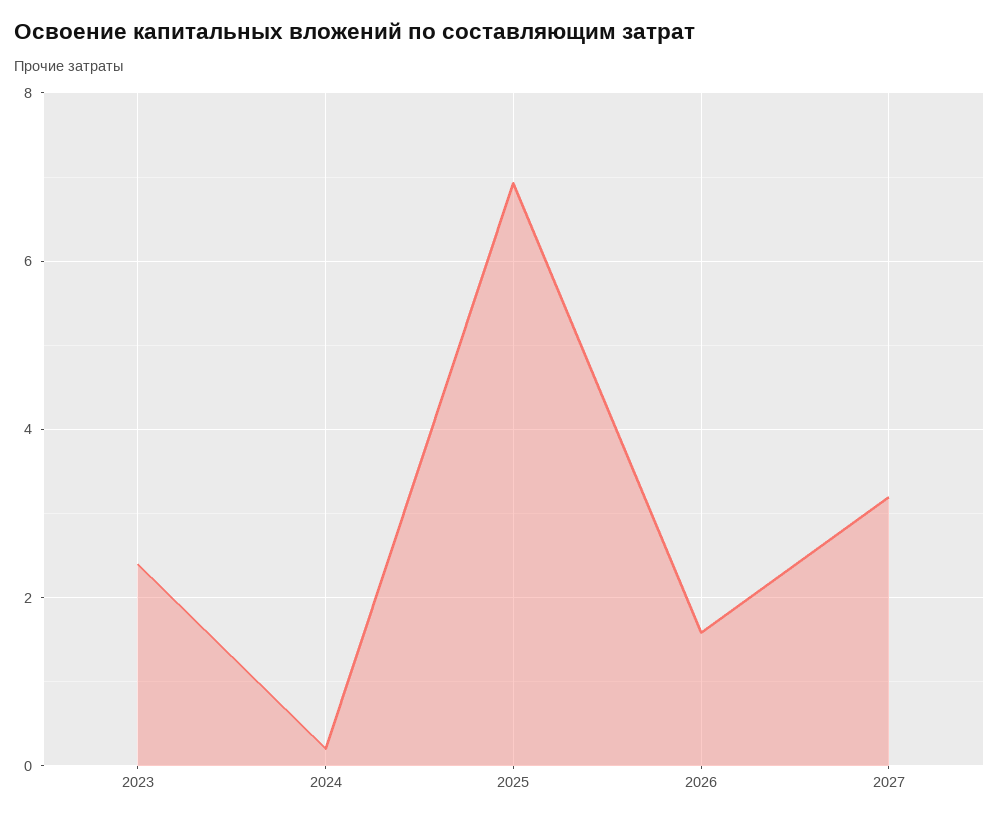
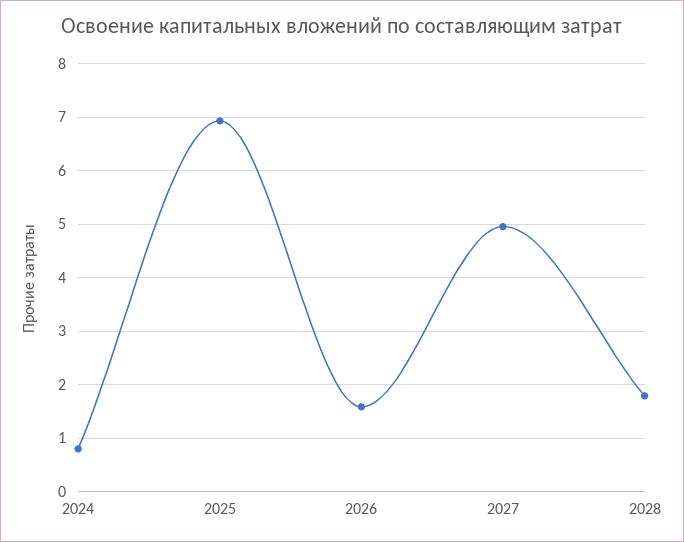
2023: 2.4 -> none
2024: 0.2 -> 0.8
2027: 3.2 -> 5
2028: none -> 1.8

